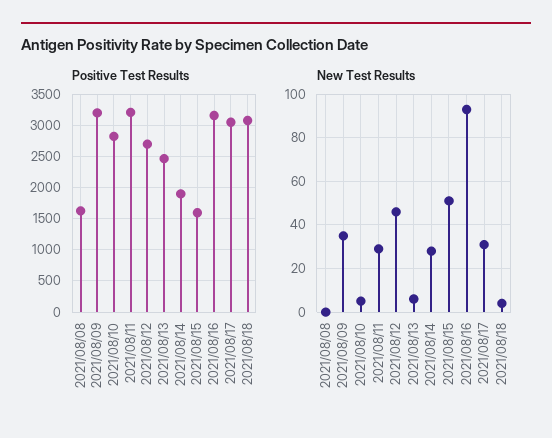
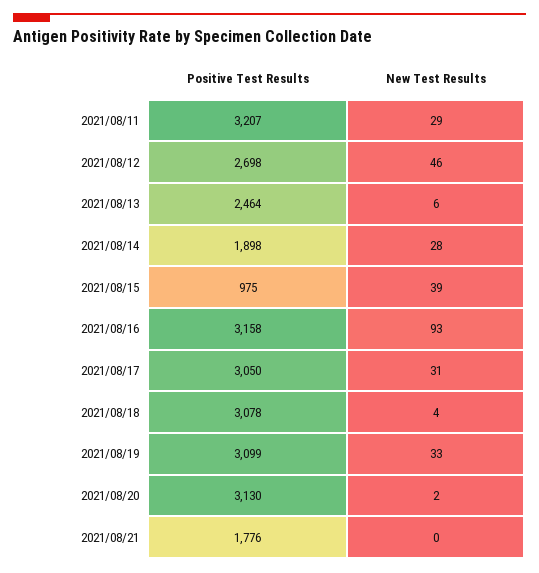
Positive Test Results, 2021/08/08: 1600 -> none
Positive Test Results, 2021/08/09: 3200 -> none
Positive Test Results, 2021/08/10: 2800 -> none
Positive Test Results, 2021/08/15: 1600 -> 975
New Test Results, 2021/08/08: 0 -> none
New Test Results, 2021/08/09: 35 -> none
New Test Results, 2021/08/10: 5 -> none
New Test Results, 2021/08/15: 50 -> 39
Positive Test Results, 2021/08/19: none -> 3099
New Test Results, 2021/08/19: none -> 33
Positive Test Results, 2021/08/20: none -> 3130
New Test Results, 2021/08/20: none -> 2
Positive Test Results, 2021/08/21: none -> 1776
New Test Results, 2021/08/21: none -> 0

